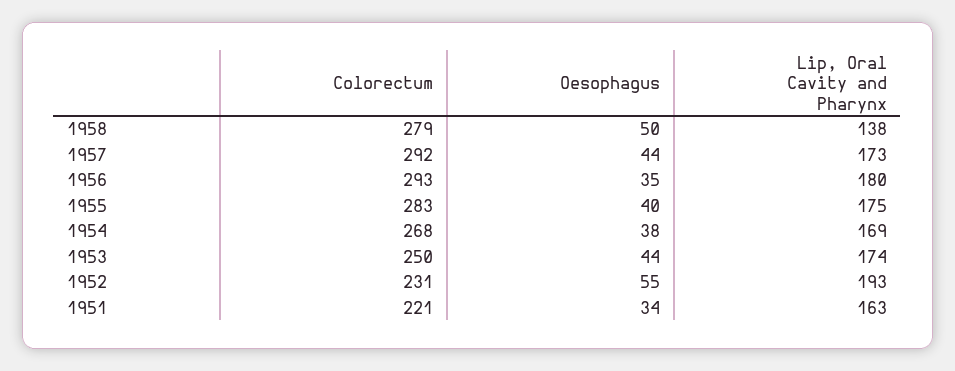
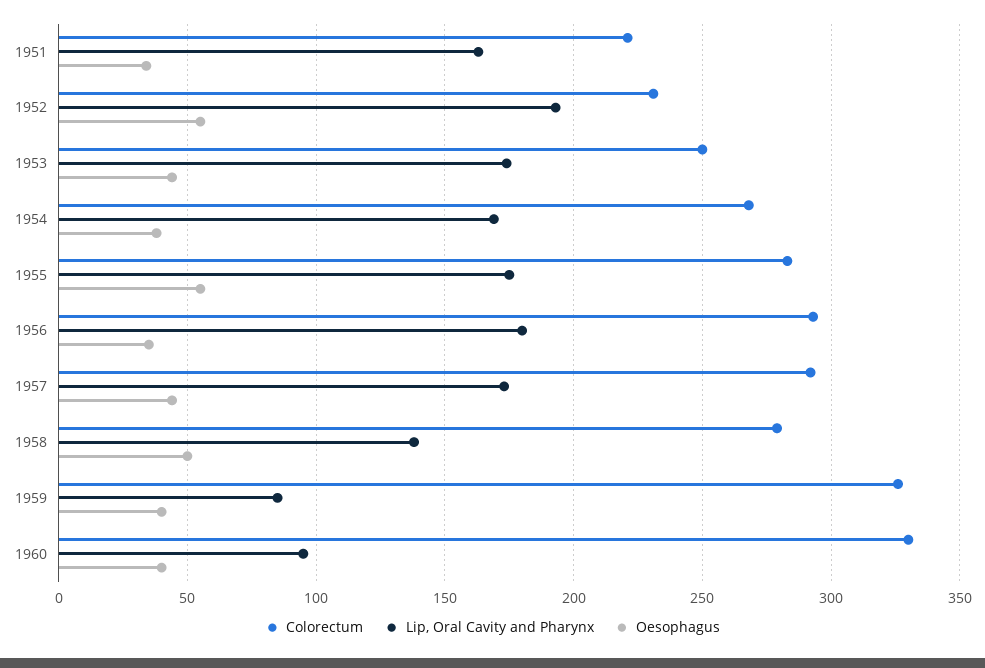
Oesophagus, 1955: 40 -> 55
Colorectum, 1959: none -> 325
Lip, Oral Cavity and Pharynx, 1959: none -> 85
Oesophagus, 1959: none -> 40
Colorectum, 1960: none -> 330
Lip, Oral Cavity and Pharynx, 1960: none -> 95
Oesophagus, 1960: none -> 40

